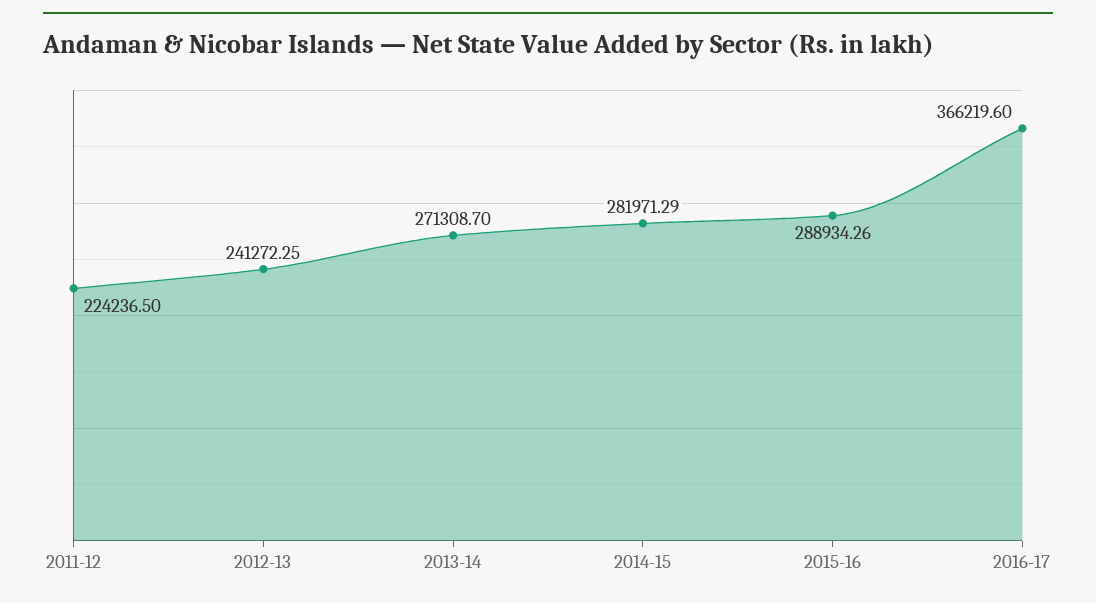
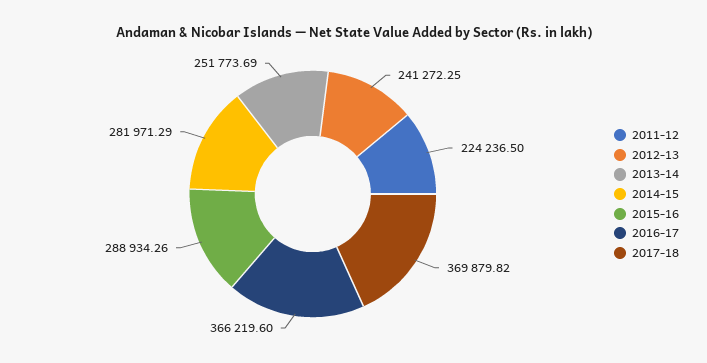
2013-14: 271308.7 -> 251773.69
2017-18: none -> 369879.82

